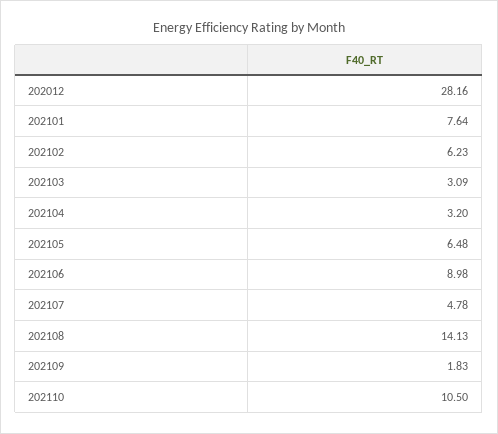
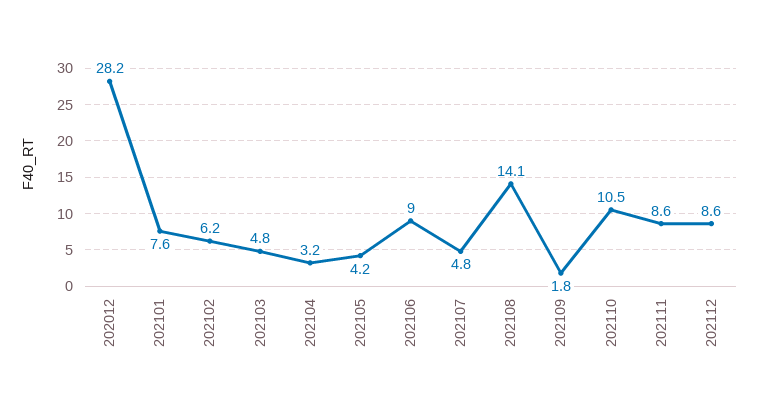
202103: 3.09 -> 4.8
202105: 6.48 -> 4.2
202111: none -> 8.6
202112: none -> 8.6

